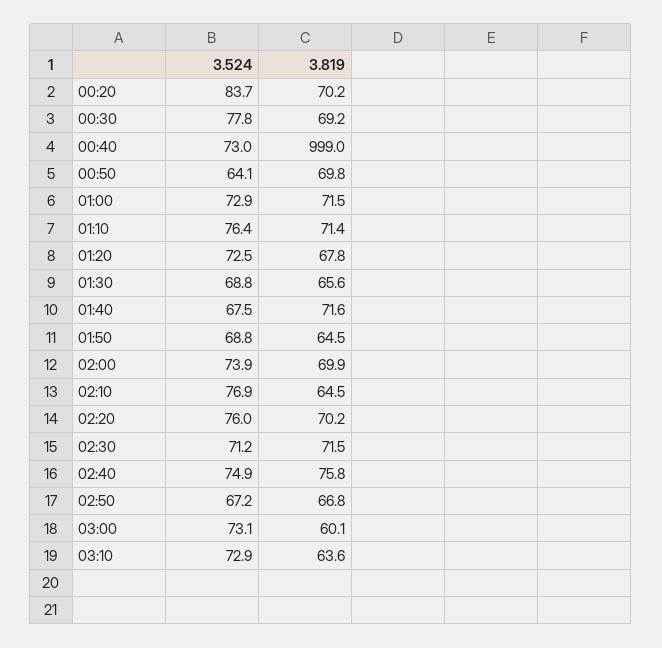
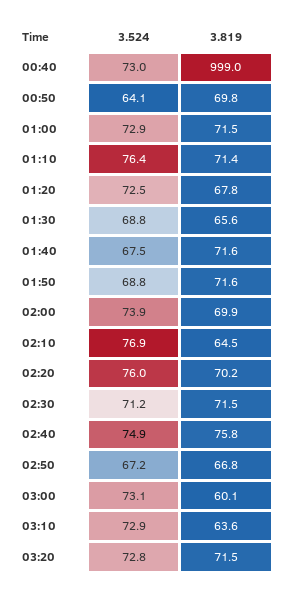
3.524, 00:20: 83.7 -> none
3.819, 00:20: 70.2 -> none
3.524, 00:30: 77.8 -> none
3.819, 00:30: 69.2 -> none
3.819, 01:50: 64.5 -> 71.6
3.524, 03:20: none -> 72.8
3.819, 03:20: none -> 71.5

